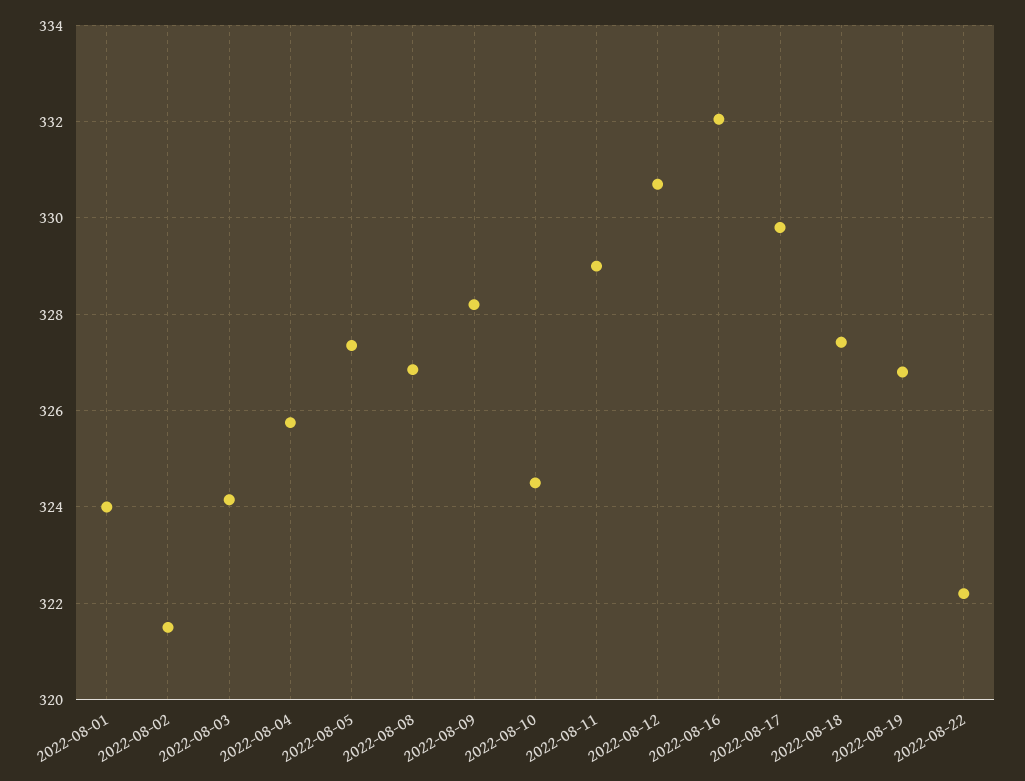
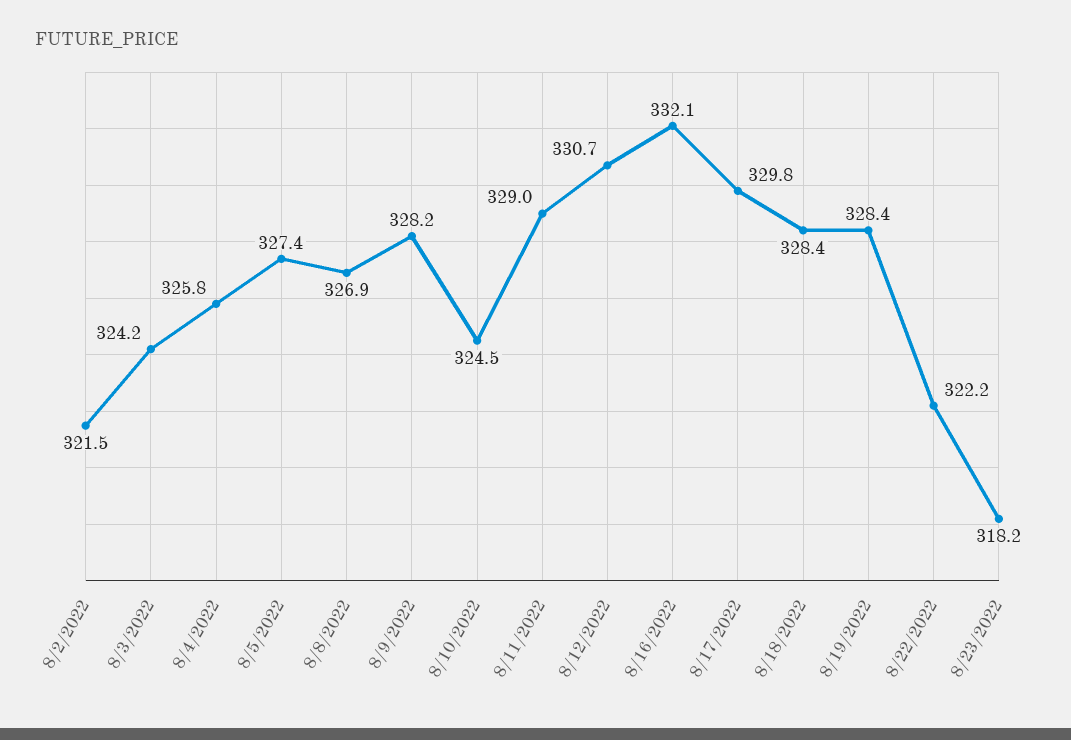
2022-08-01: 324 -> none
2022-08-18: 327.4 -> 328.4
2022-08-19: 326.8 -> 328.4
8/23/2022: none -> 318.2

